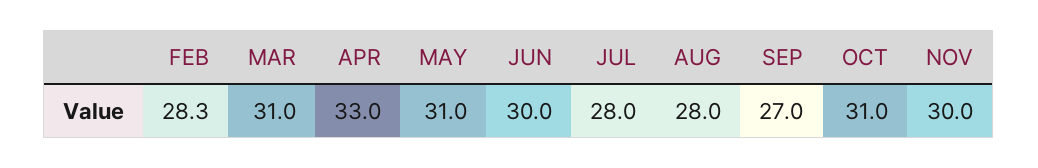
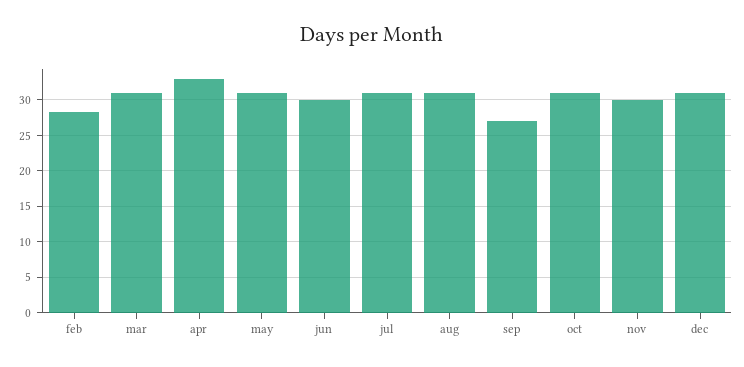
JUL: 28 -> 31
AUG: 28 -> 31
dec: none -> 31

